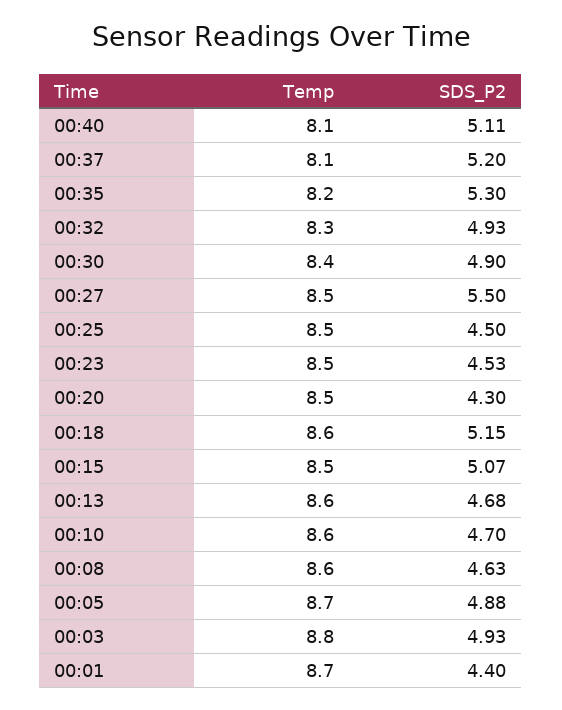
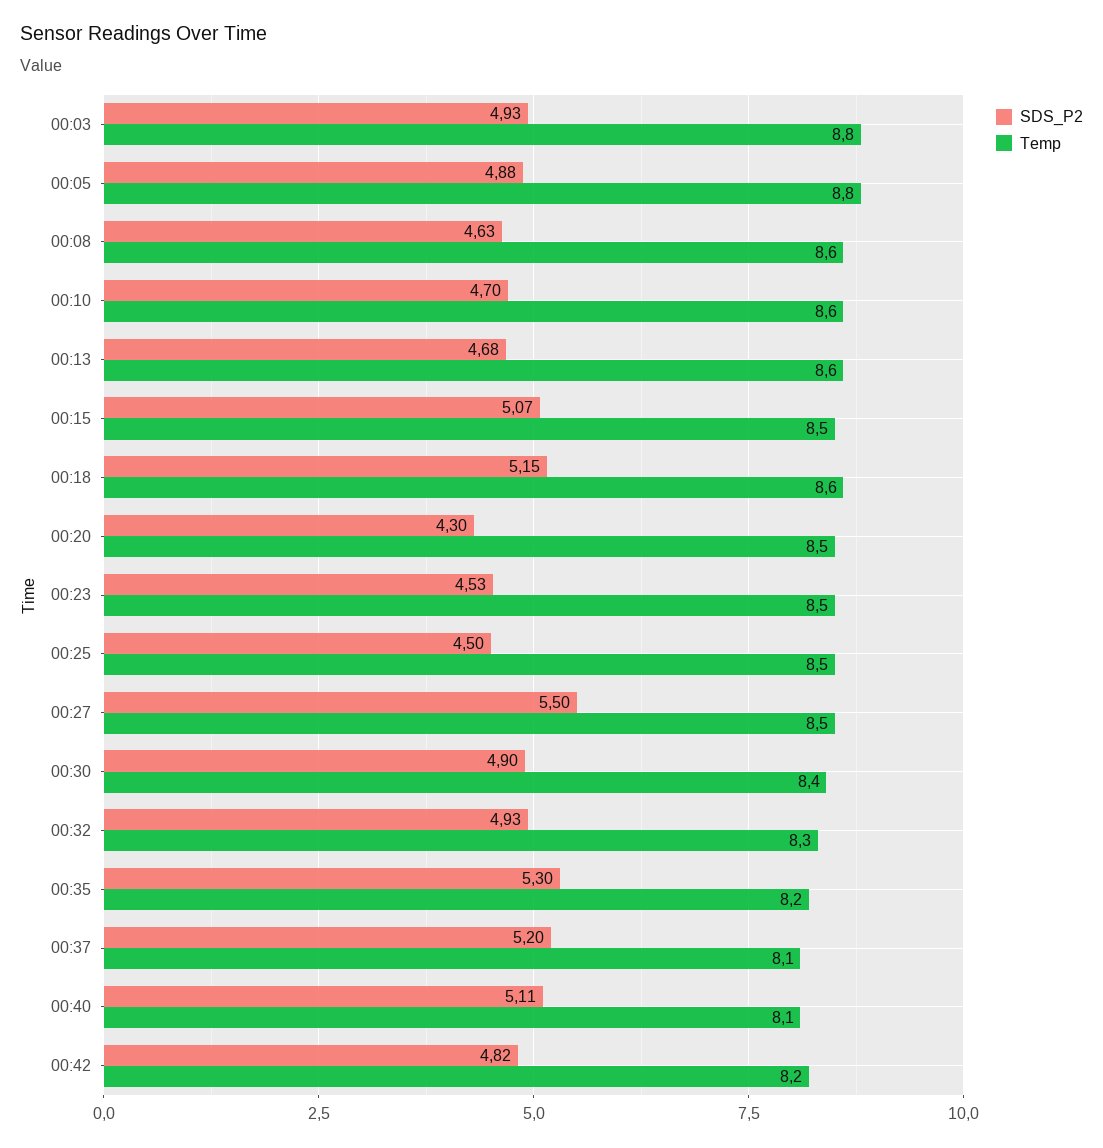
Temp, 00:05: 8.7 -> 8.8
Temp, 00:01: 8.7 -> none
SDS_P2, 00:01: 4.4 -> none
SDS_P2, 00:42: none -> 4.82
Temp, 00:42: none -> 8.2

